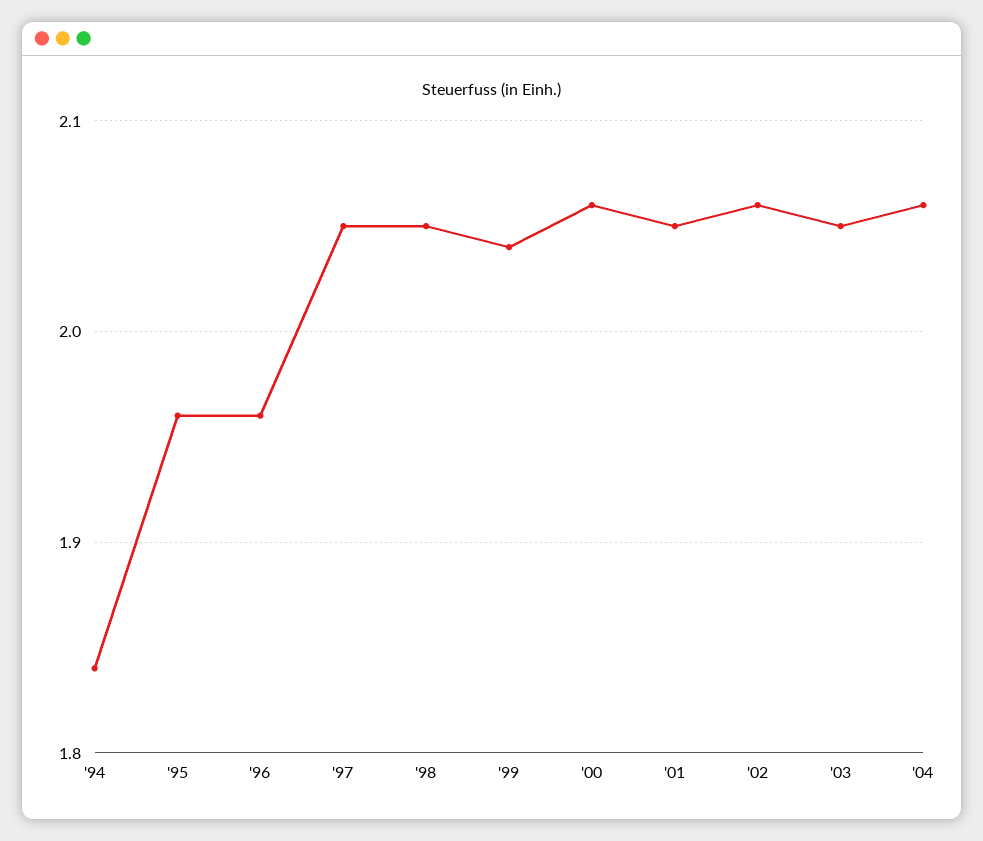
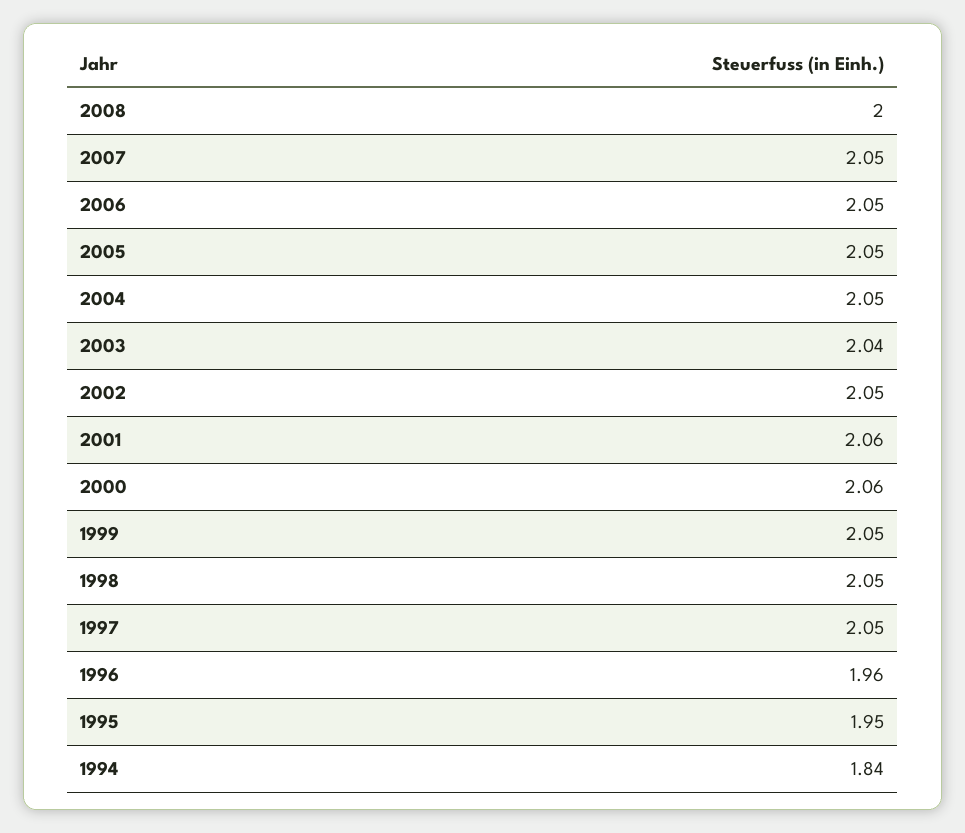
'95: 1.96 -> 1.95
'99: 2.04 -> 2.05
'01: 2.05 -> 2.06
'02: 2.06 -> 2.05
'03: 2.05 -> 2.04
'04: 2.06 -> 2.05
2008: none -> 2
2007: none -> 2.05
2006: none -> 2.05
2005: none -> 2.05

